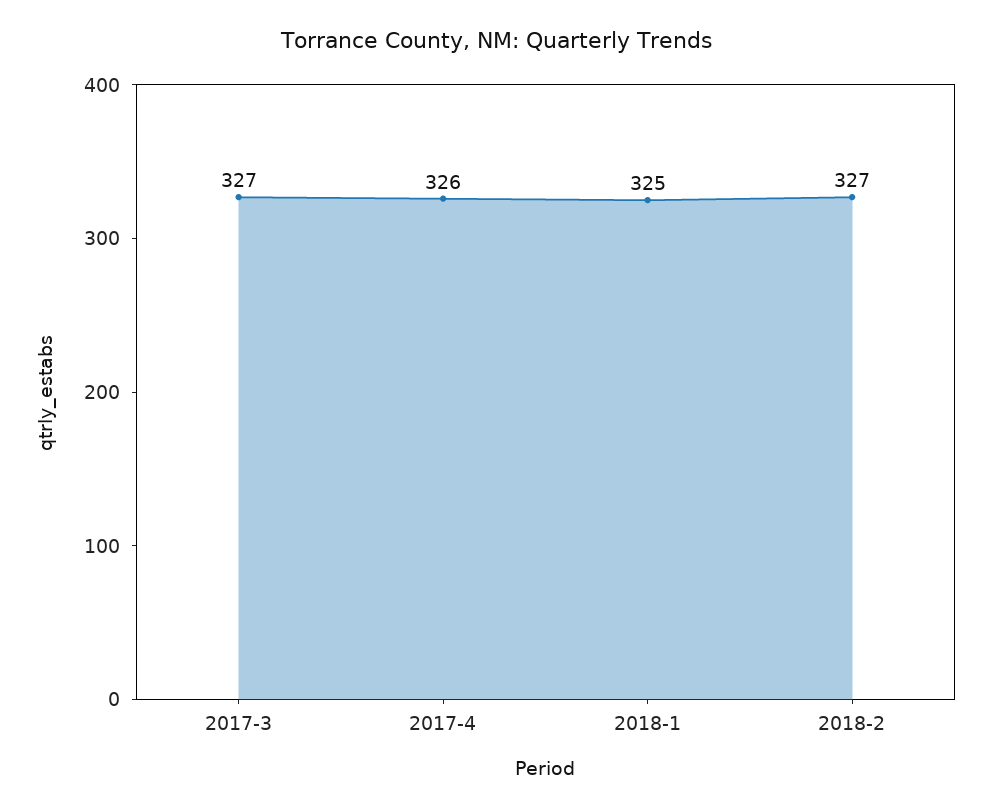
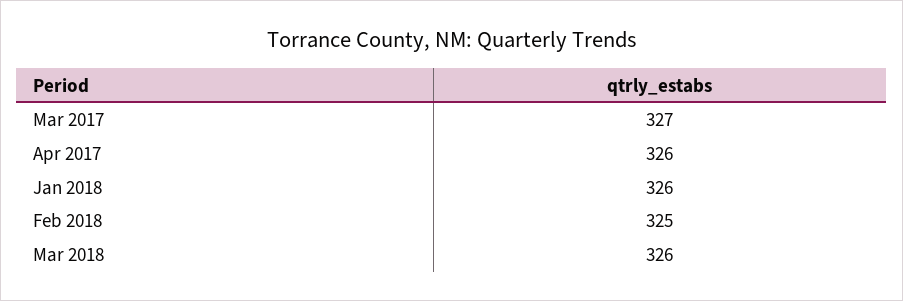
2018-1: 325 -> 326
2018-2: 327 -> 325
Mar 2018: none -> 326

